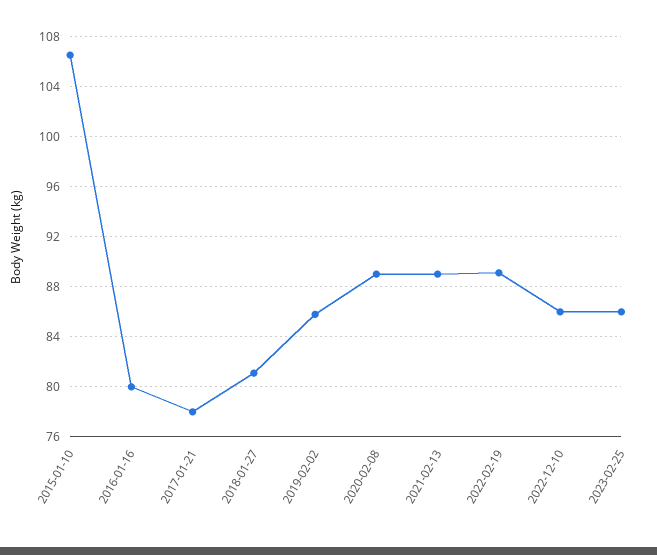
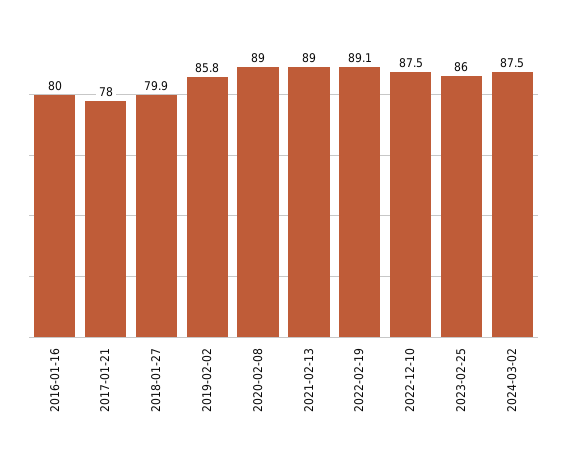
2015-01-10: 106.5 -> none
2018-01-27: 81 -> 79.9
2022-12-10: 86 -> 87.5
2024-03-02: none -> 87.5

